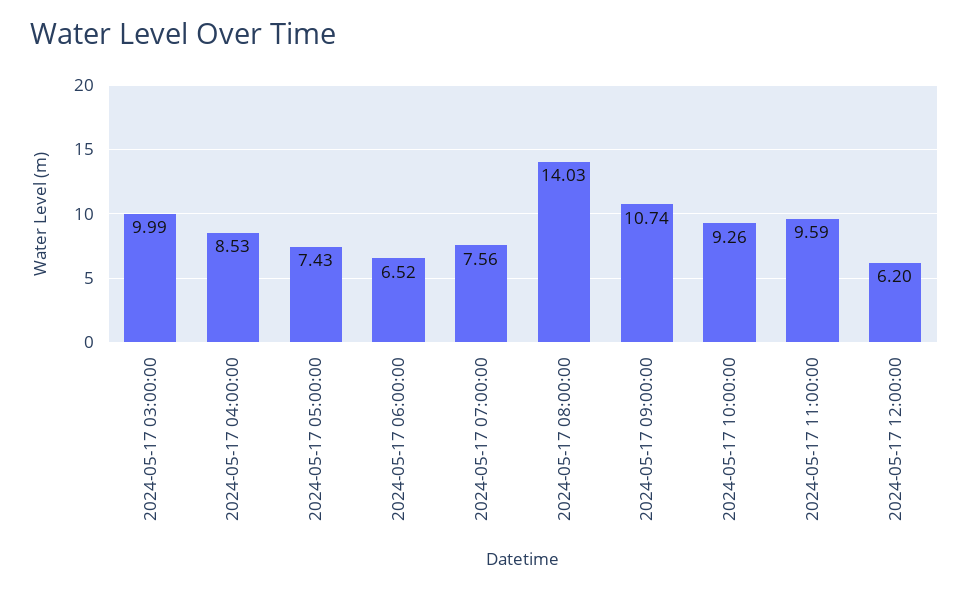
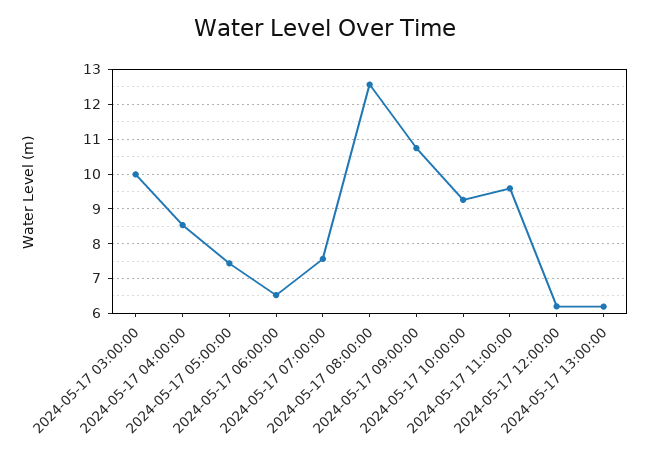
2024-05-17 08:00:00: 14.03 -> 12.6
2024-05-17 13:00:00: none -> 6.2

